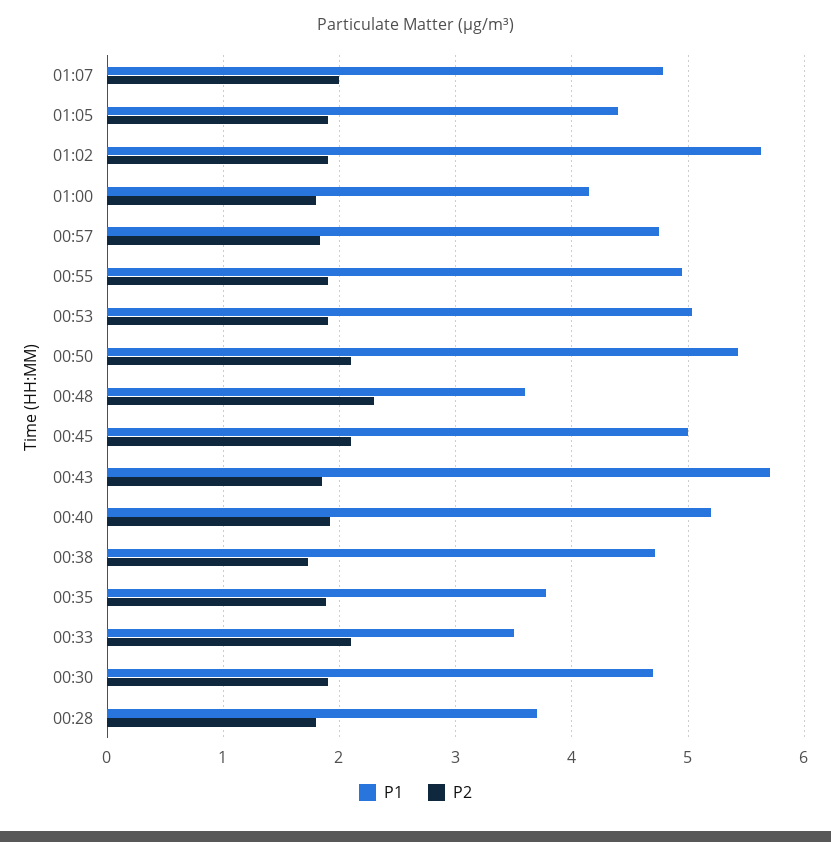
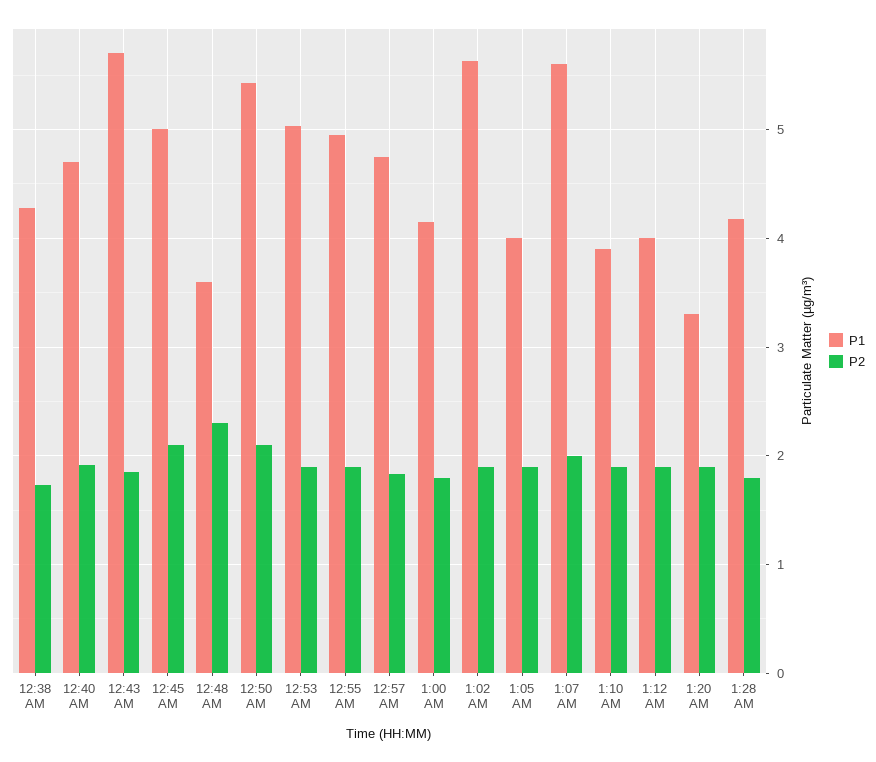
P1, 01:07: 4.8 -> 5.6
P1, 01:05: 4.4 -> 4
P1, 00:40: 5.2 -> 4.7
P1, 00:38: 4.7 -> 4.3
P1, 00:35: 3.8 -> none
P2, 00:35: 1.9 -> none
P1, 00:33: 3.5 -> none
P2, 00:33: 2.1 -> none
P1, 00:30: 4.7 -> none
P2, 00:30: 1.9 -> none
P1, 00:28: 3.7 -> none
P2, 00:28: 1.8 -> none
P1, 1:10 AM: none -> 3.9
P2, 1:10 AM: none -> 1.9
P1, 1:12 AM: none -> 4
P2, 1:12 AM: none -> 1.9
P1, 1:20 AM: none -> 3.3
P2, 1:20 AM: none -> 1.9
P1, 1:28 AM: none -> 4.2
P2, 1:28 AM: none -> 1.8

